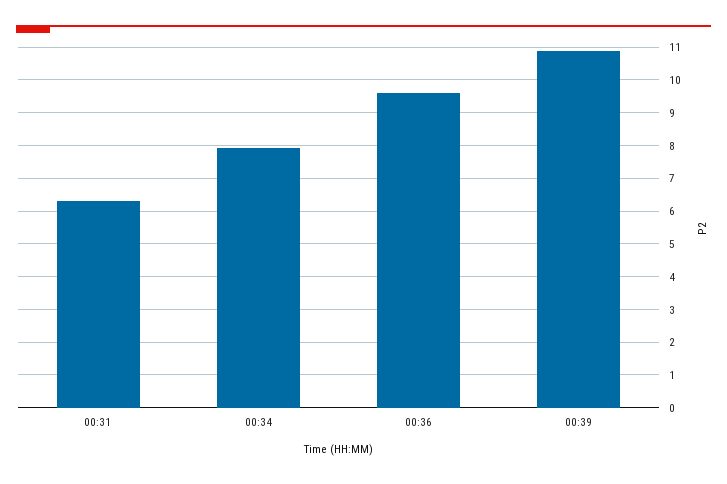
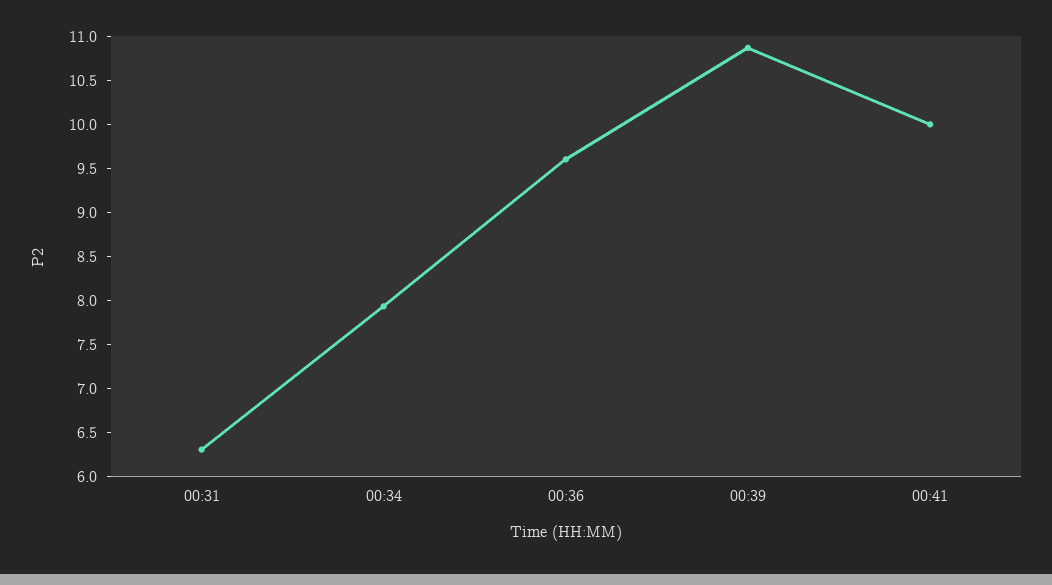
00:41: none -> 10

